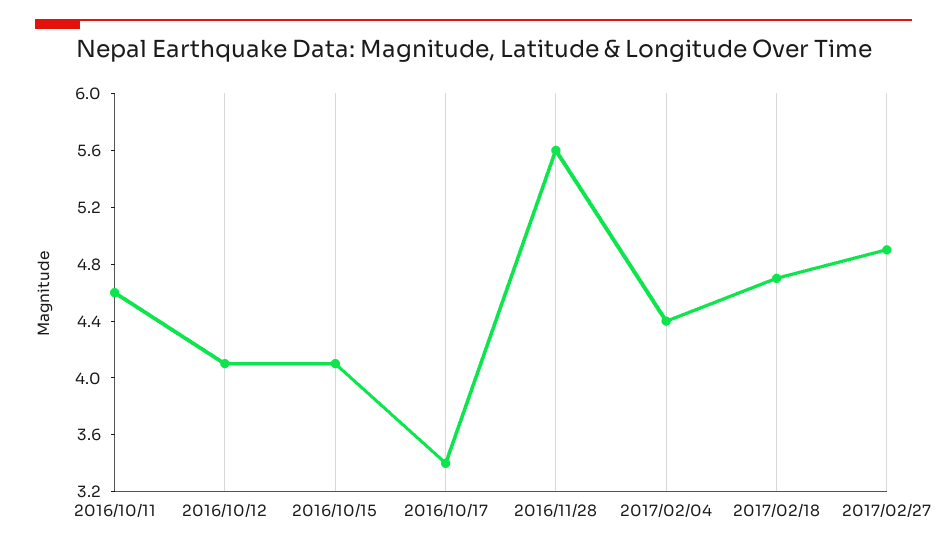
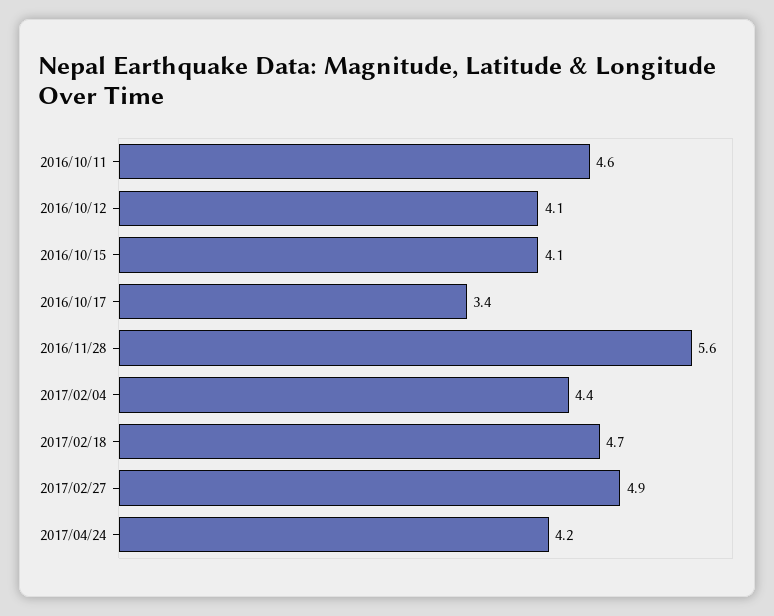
2017/04/24: none -> 4.2

